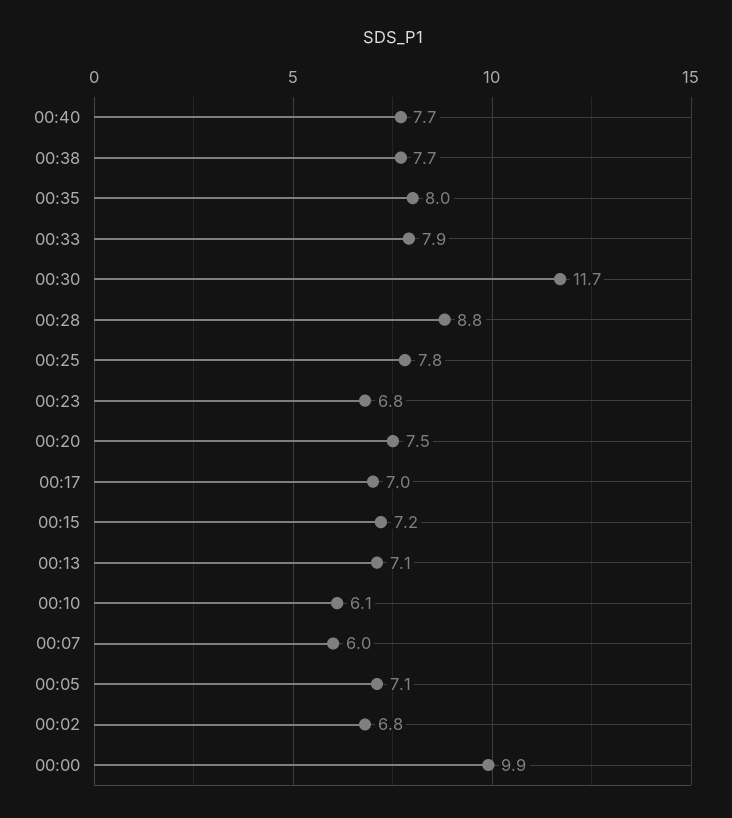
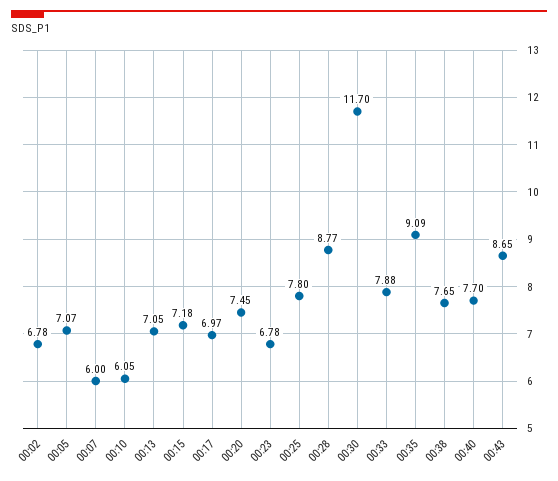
00:35: 8 -> 9.09
00:00: 9.9 -> none
00:43: none -> 8.65

